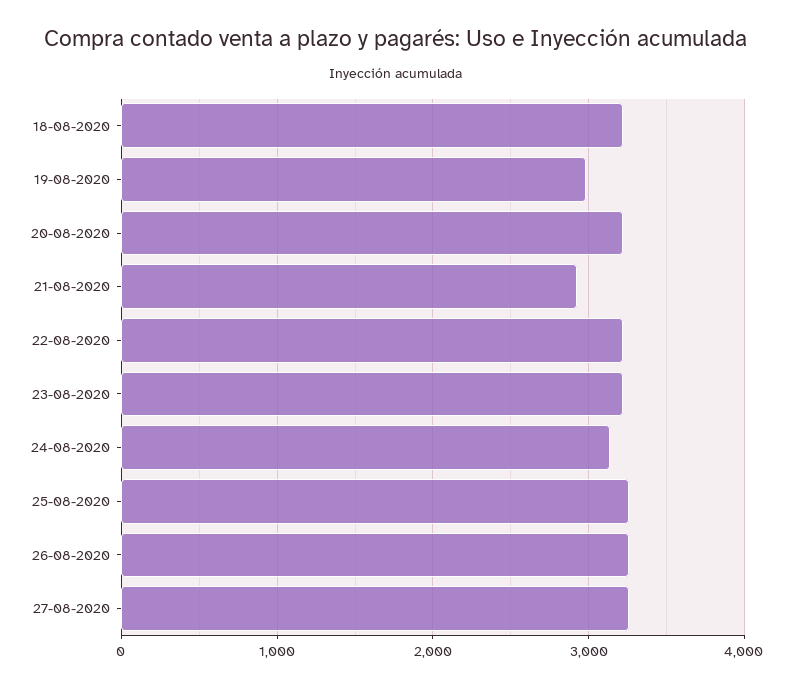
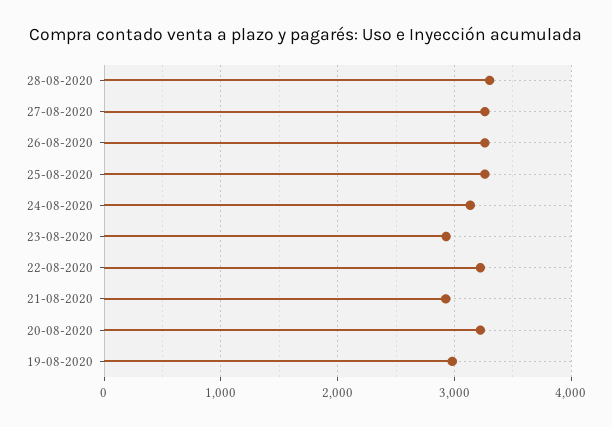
18-08-2020: 3200 -> none
23-08-2020: 3200 -> 2900
28-08-2020: none -> 3300

